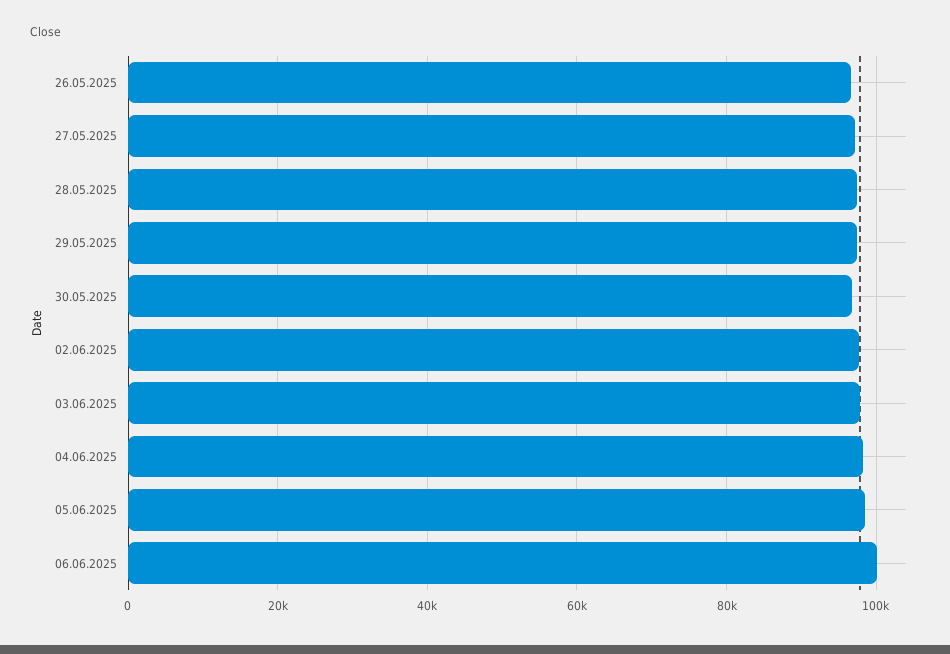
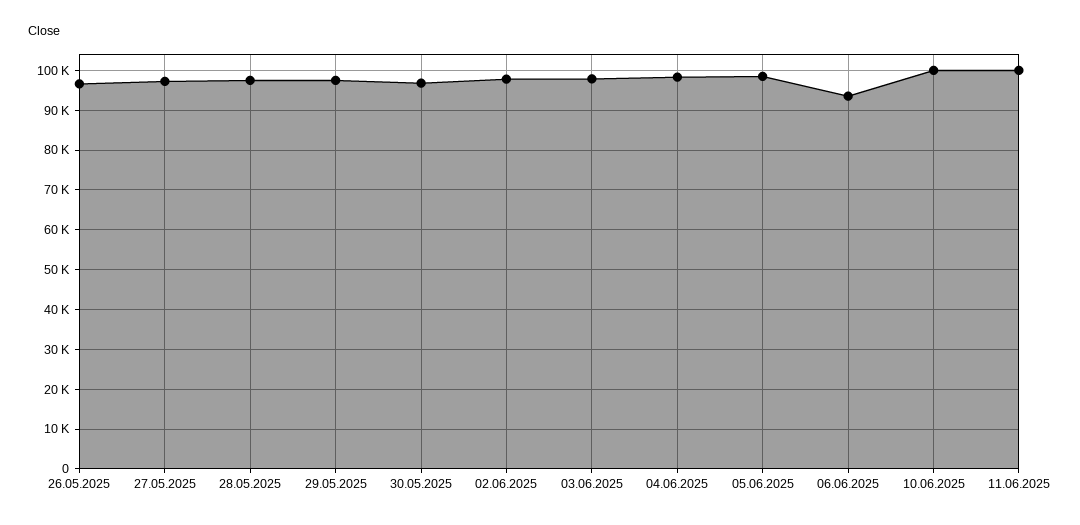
06.06.2025: 100000 -> 94000
10.06.2025: none -> 100000
11.06.2025: none -> 100000

